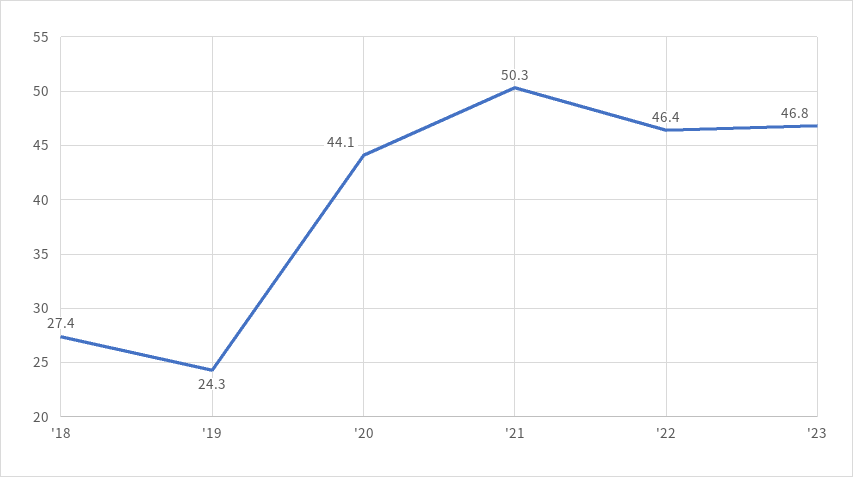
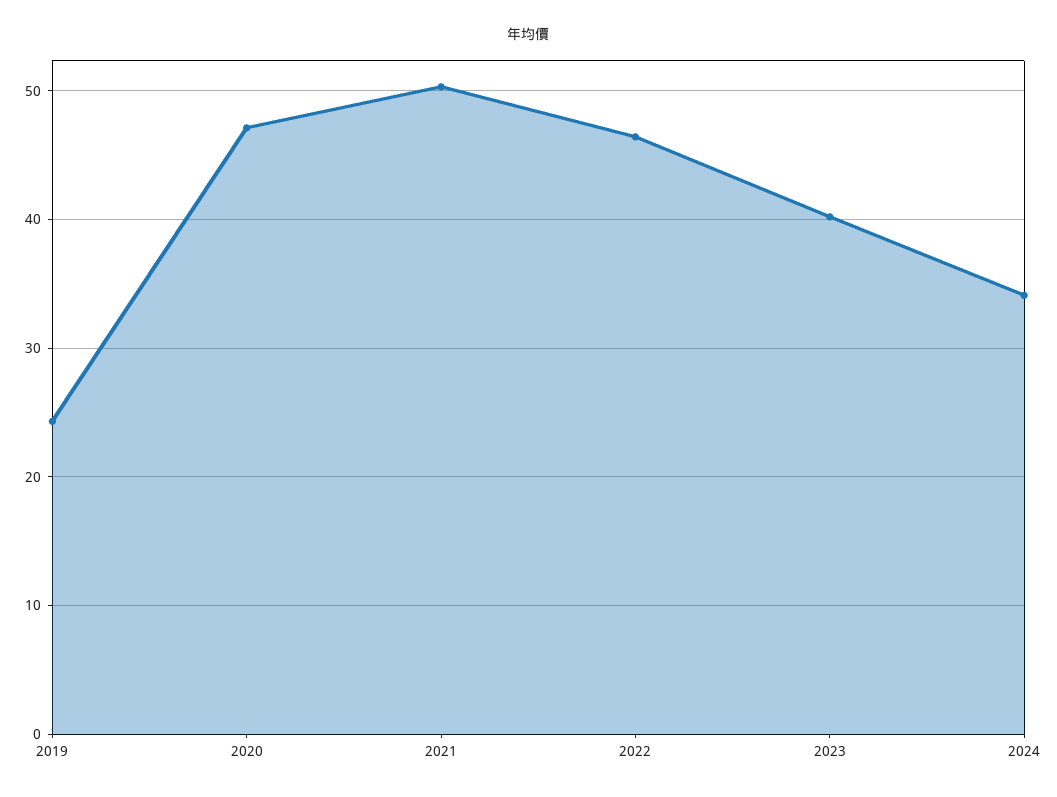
'18: 27.4 -> none
'20: 44.1 -> 47
'23: 46.8 -> 40
2024: none -> 34

